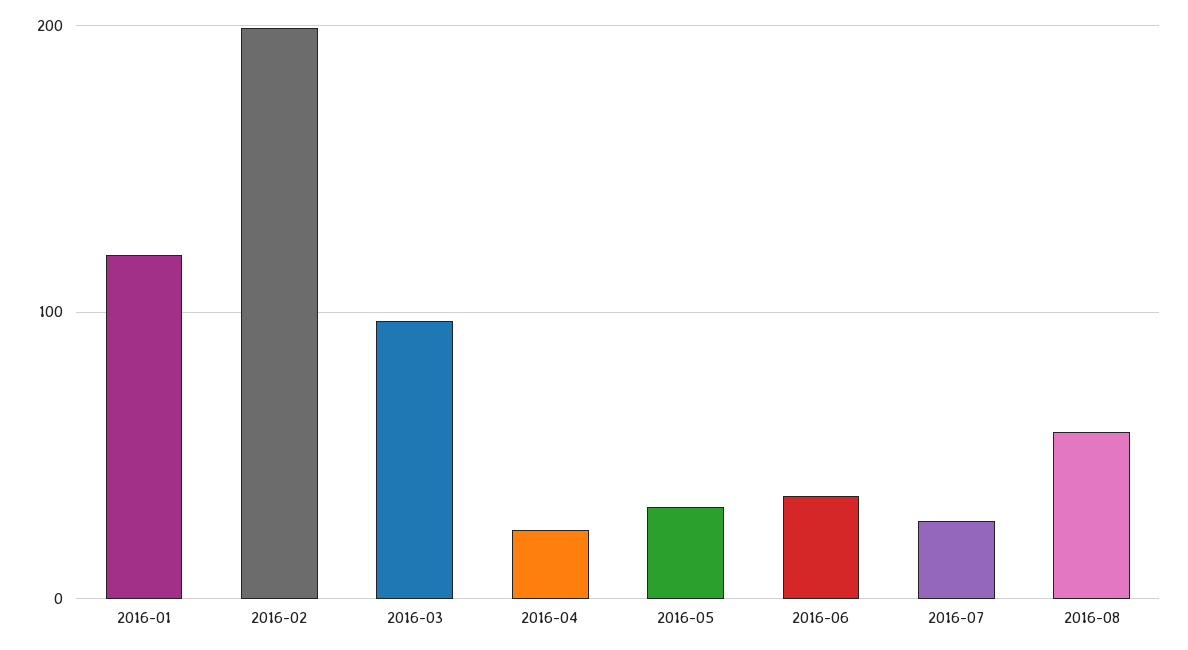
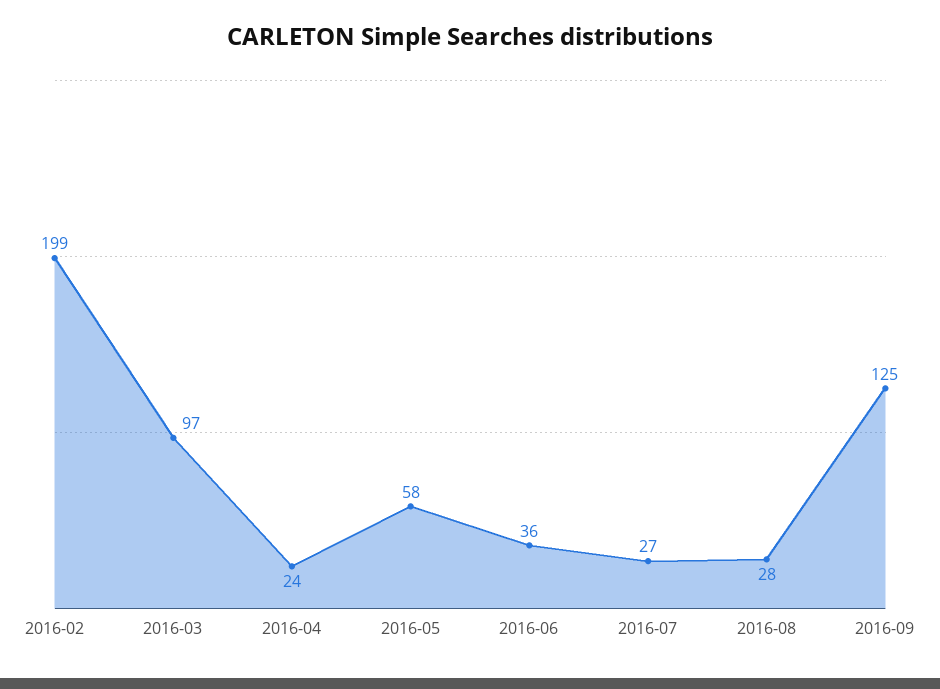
2016-01: 120 -> none
2016-05: 30 -> 58
2016-08: 60 -> 28
2016-09: none -> 125

